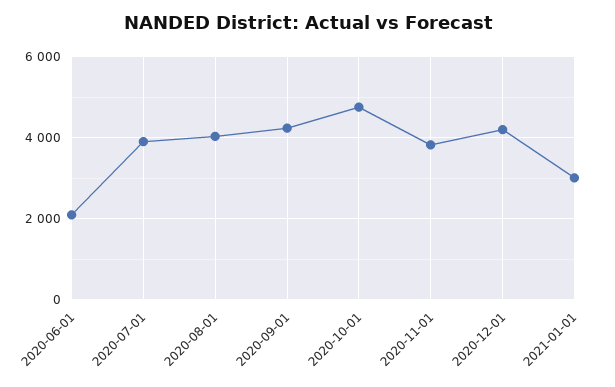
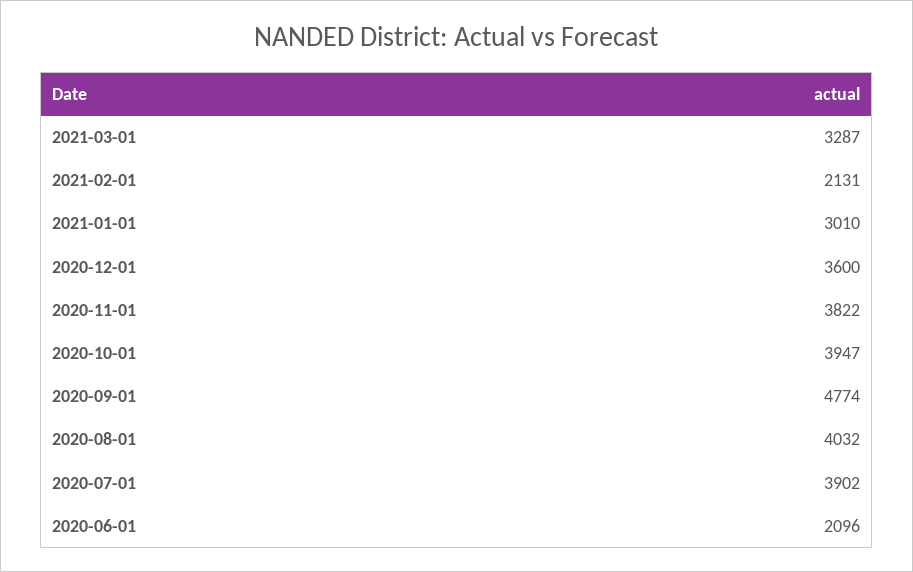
2020-09-01: 4200 -> 4774
2020-10-01: 4800 -> 3947
2020-12-01: 4200 -> 3600
2021-03-01: none -> 3287
2021-02-01: none -> 2131

